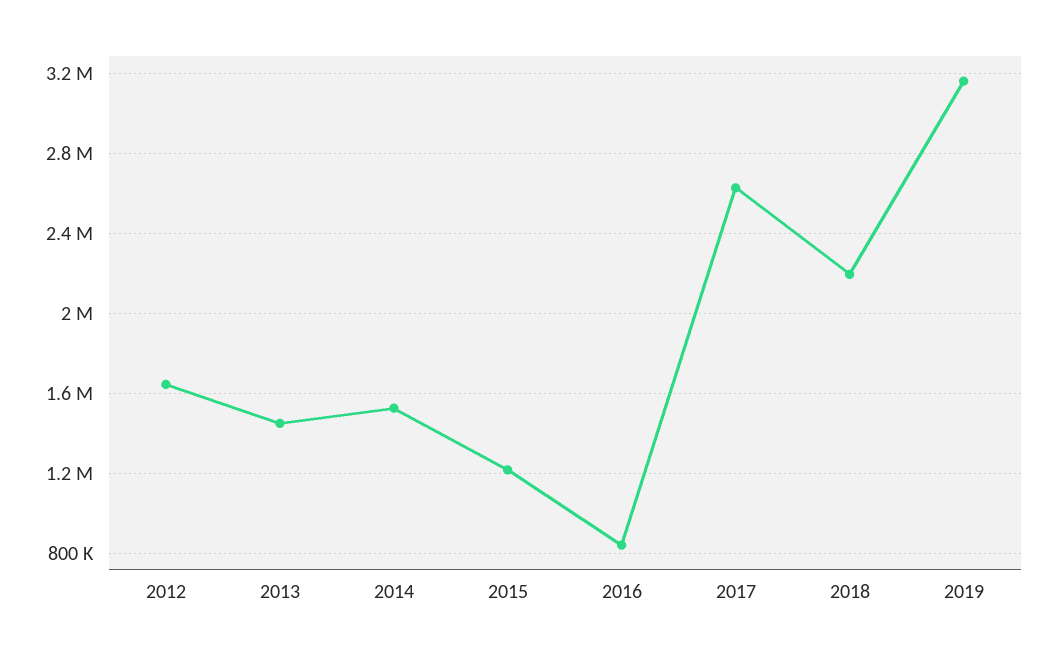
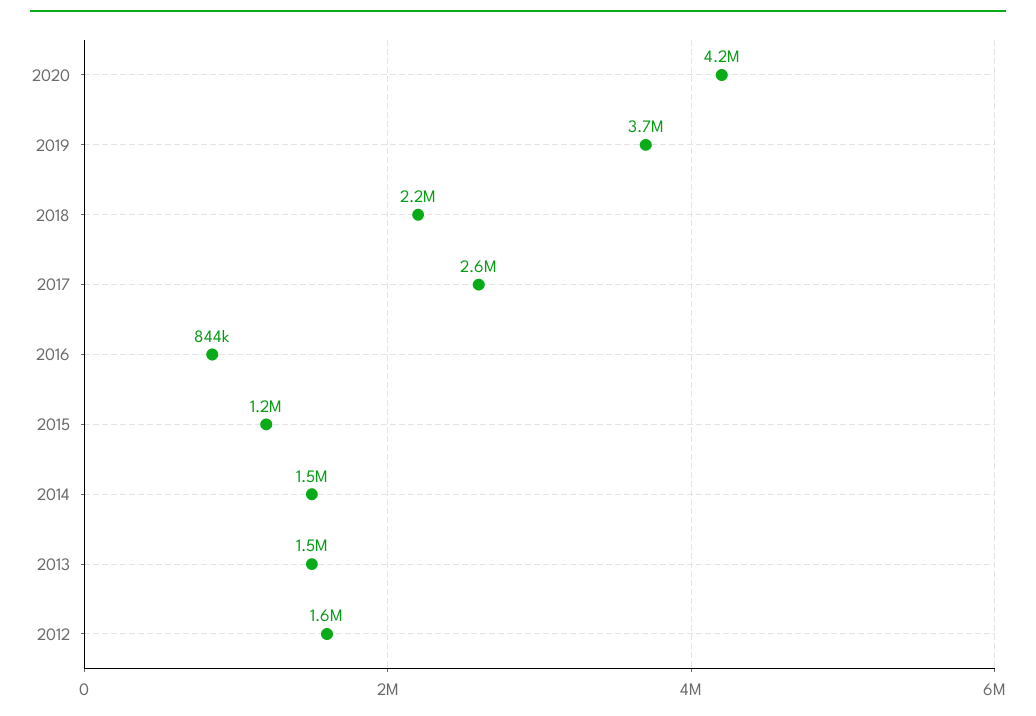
2019: 3150000 -> 3700000
2020: none -> 4200000

